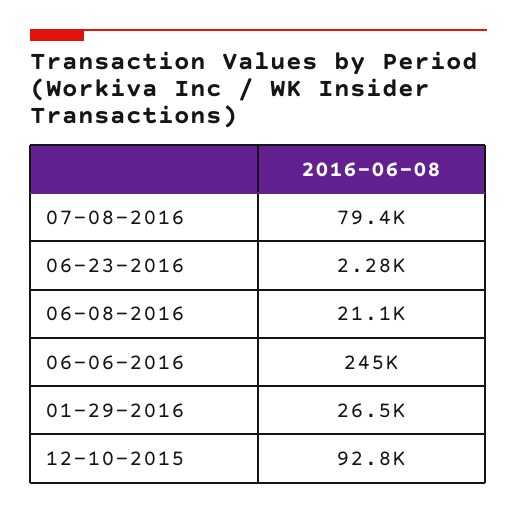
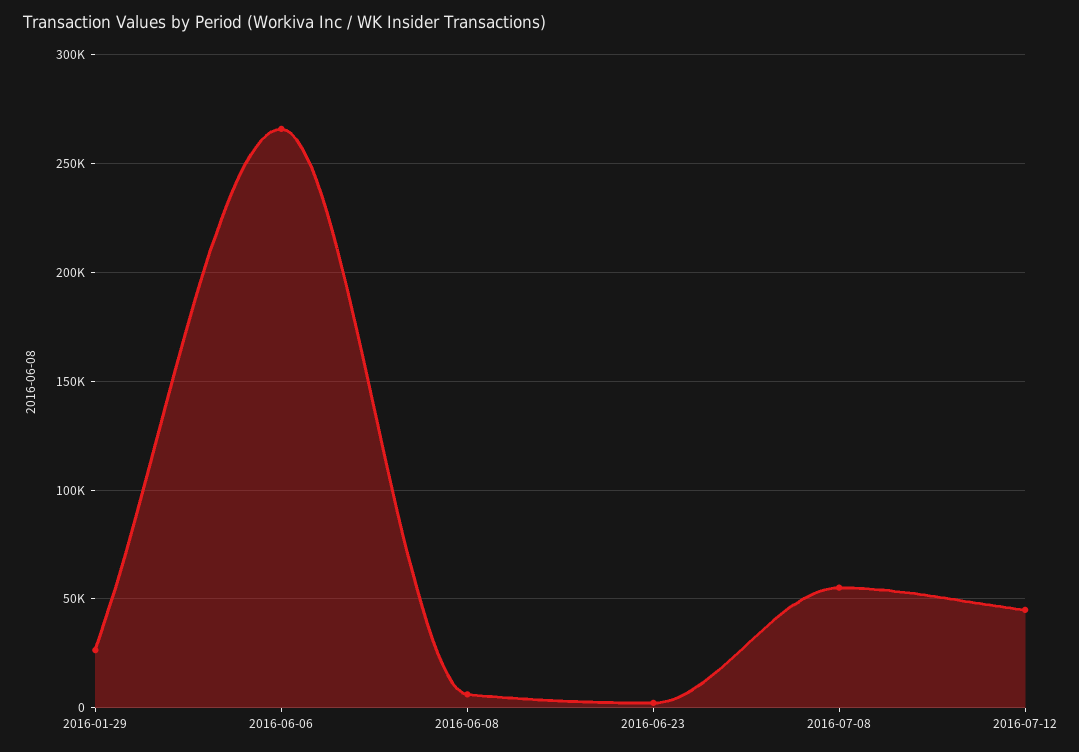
07-08-2016: 79400 -> 55000
06-08-2016: 21100 -> 5000
06-06-2016: 245000 -> 265000
12-10-2015: 92800 -> none
2016-07-12: none -> 45000

